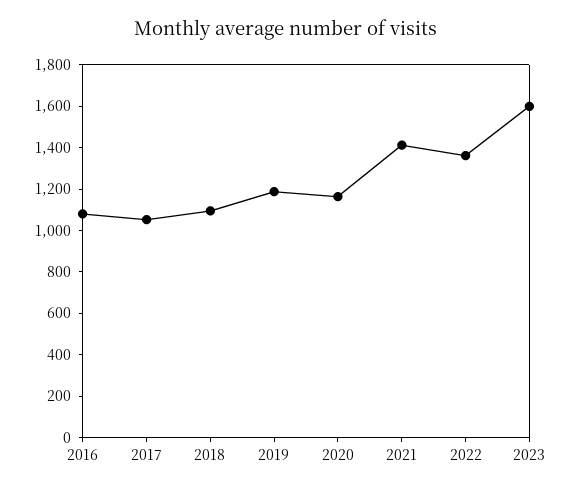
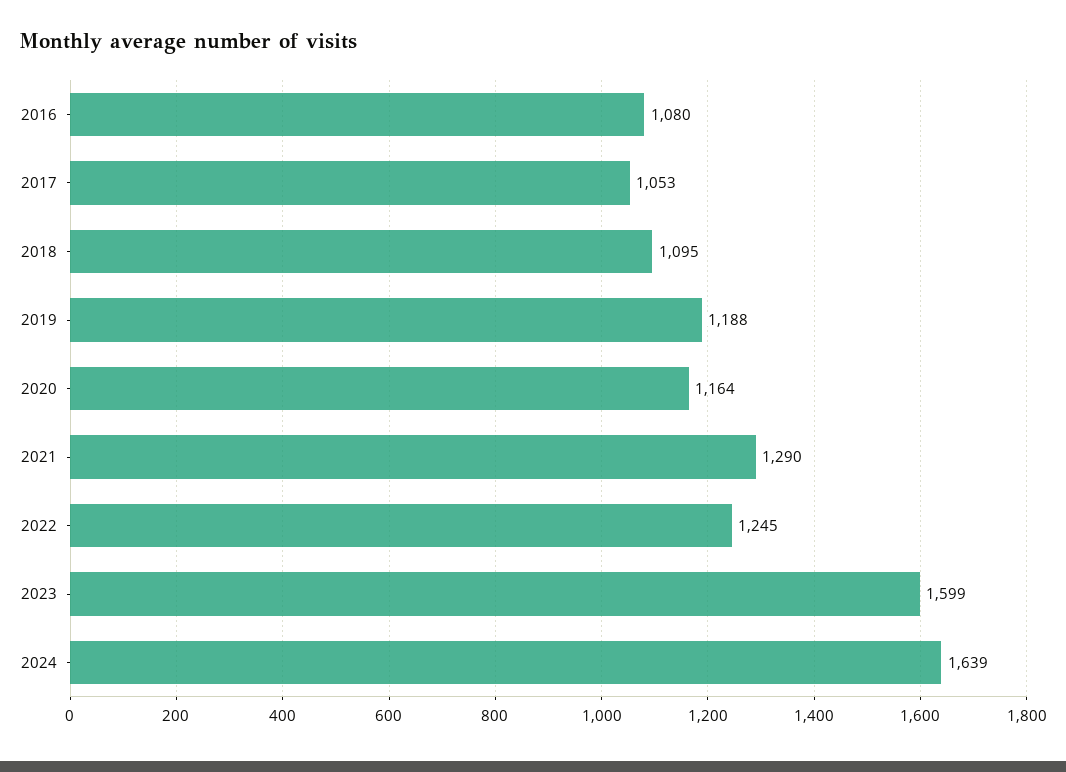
2021: 1400 -> 1290
2022: 1350 -> 1245
2024: none -> 1639

